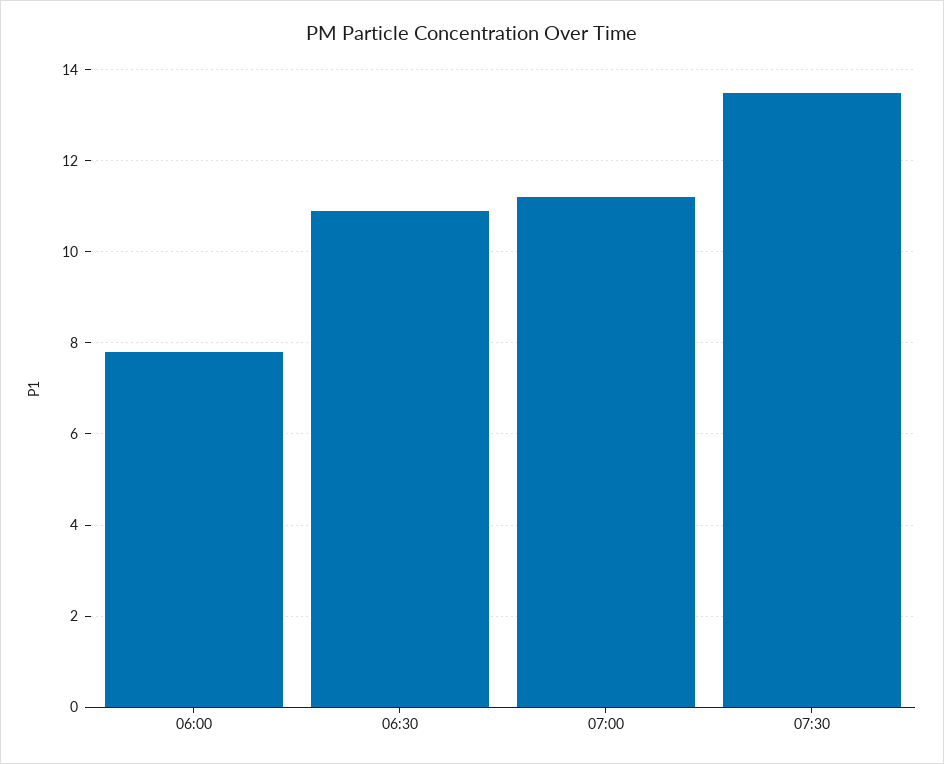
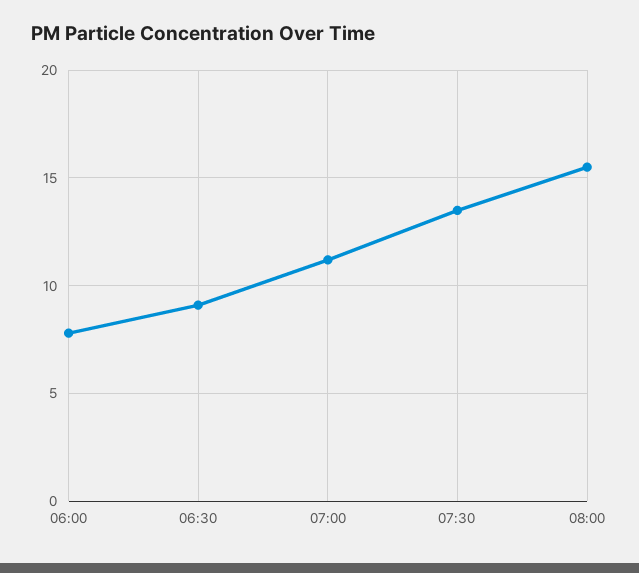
06:30: 11 -> 9
08:00: none -> 15.5

